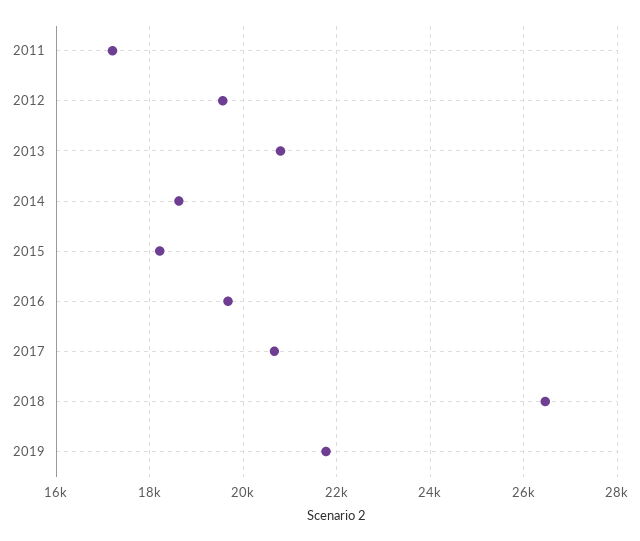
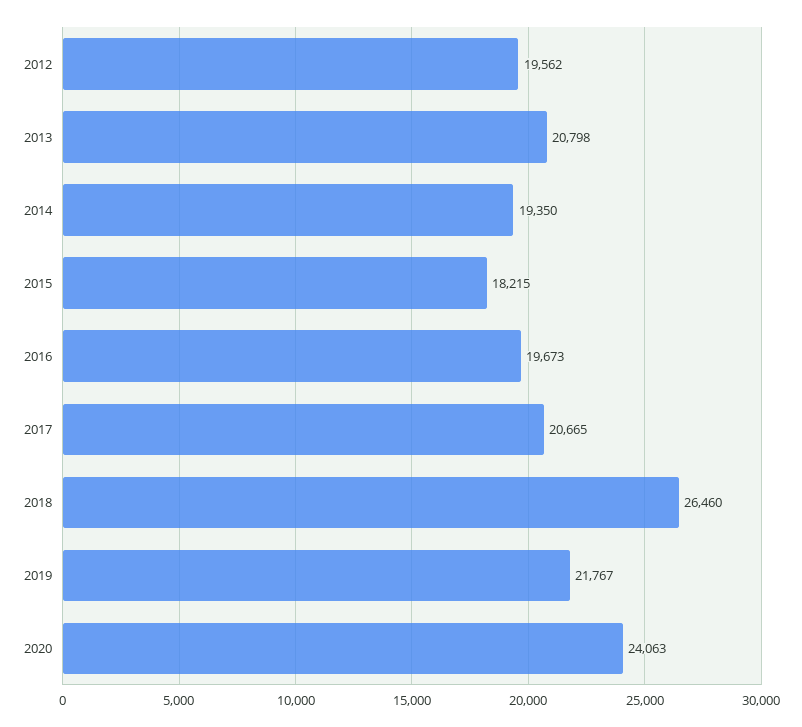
2011: 17200 -> none
2014: 18600 -> 19350
2020: none -> 24063

